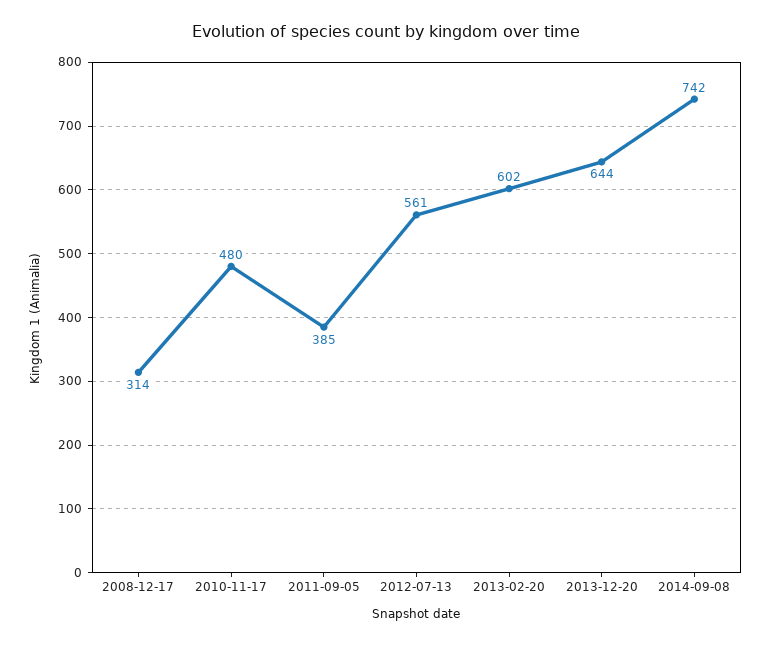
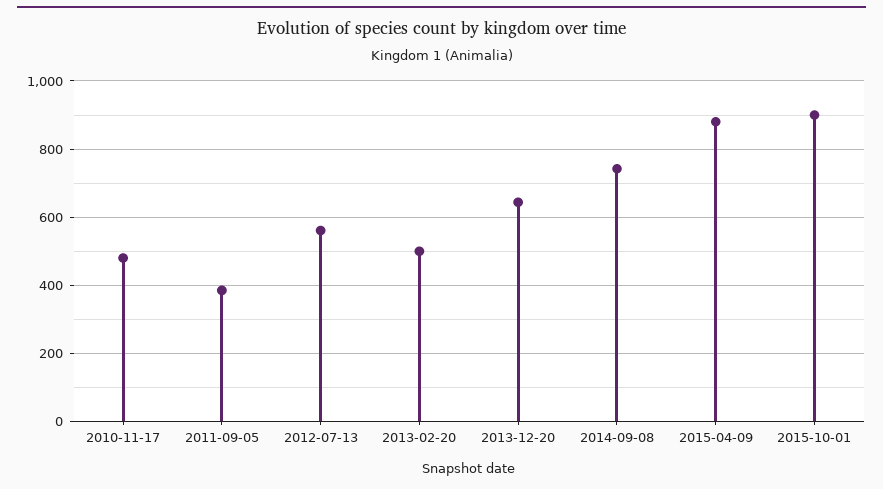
2008-12-17: 314 -> none
2013-02-20: 602 -> 500
2015-04-09: none -> 880
2015-10-01: none -> 900

